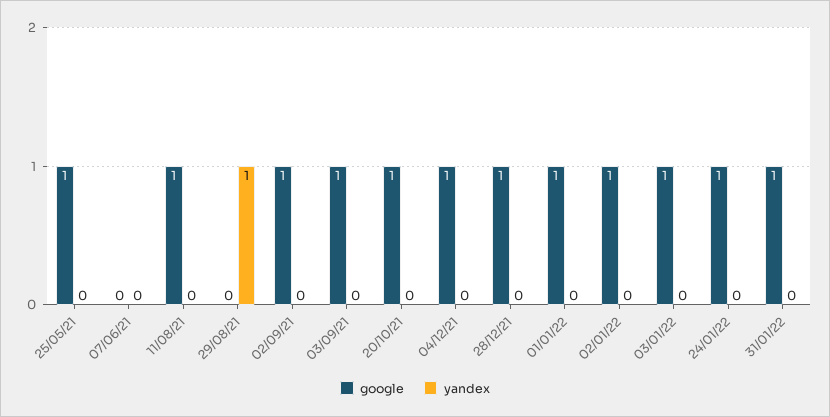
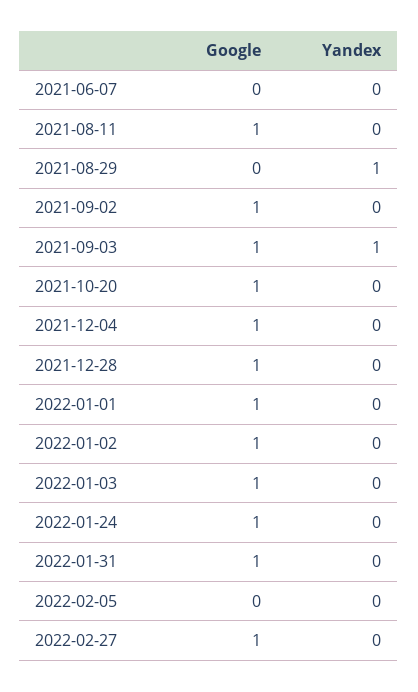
google, 25/05/21: 1 -> none
yandex, 25/05/21: 0 -> none
yandex, 03/09/21: 0 -> 1
google, 2022-02-05: none -> 0
yandex, 2022-02-05: none -> 0
google, 2022-02-27: none -> 1
yandex, 2022-02-27: none -> 0

